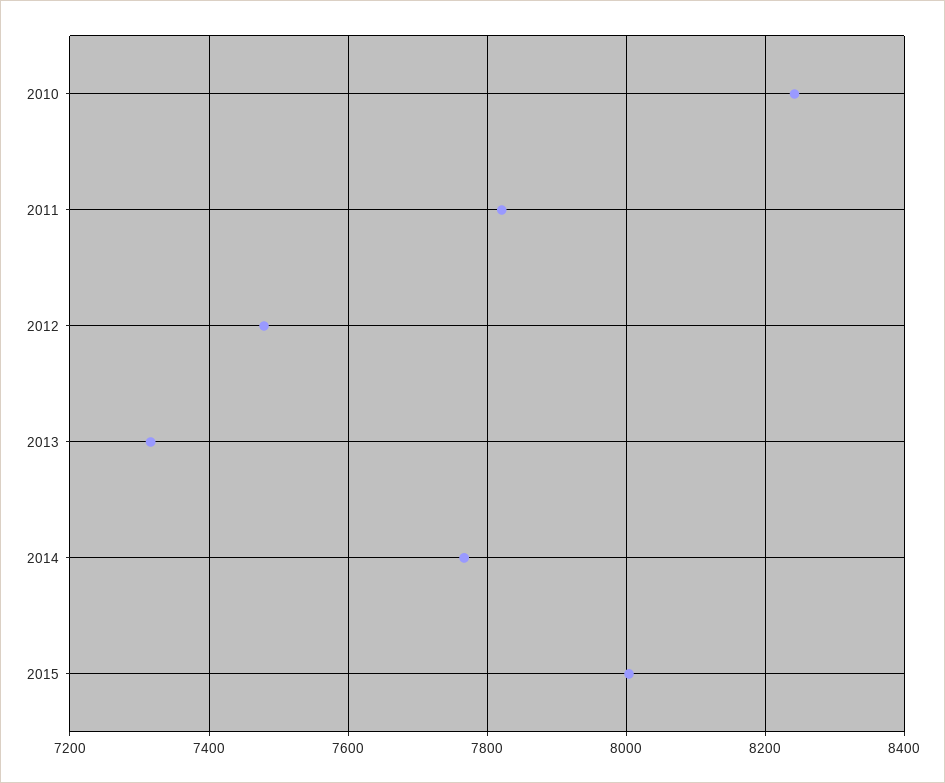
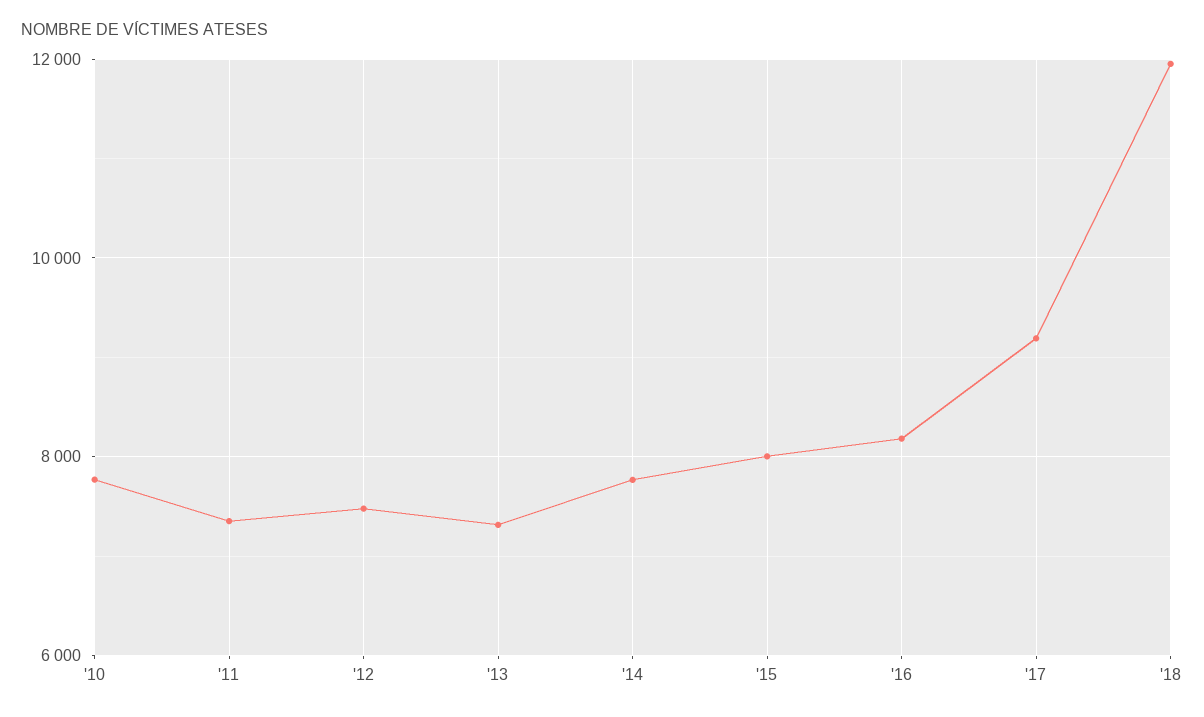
2010: 8240 -> 7800
2011: 7820 -> 7400
'16: none -> 8200
'17: none -> 9200
'18: none -> 12000

